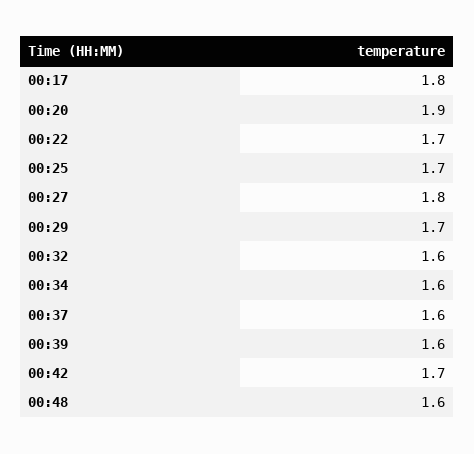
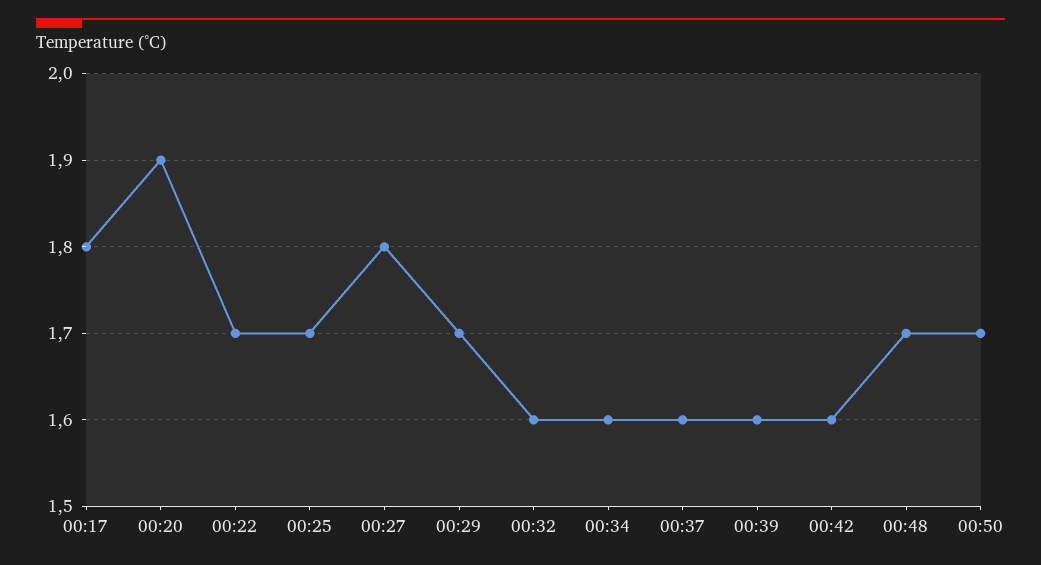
00:42: 1.7 -> 1.6
00:48: 1.6 -> 1.7
00:50: none -> 1.7

